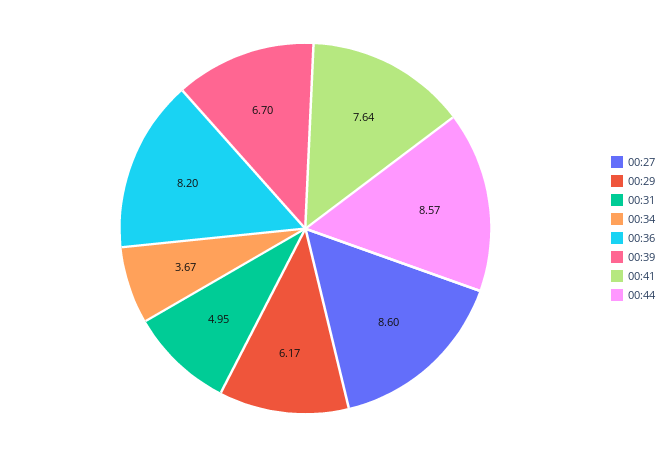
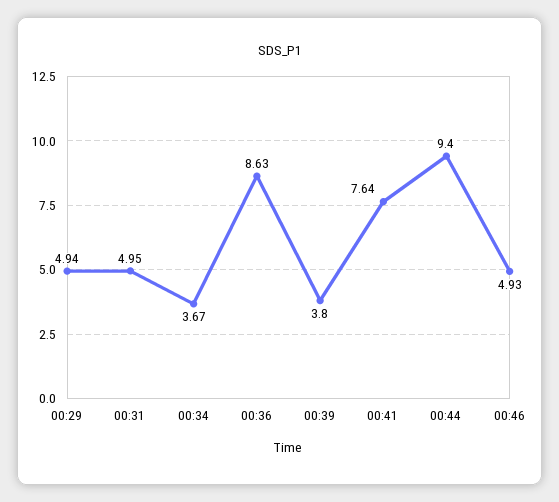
00:27: 8.6 -> none
00:29: 6.17 -> 4.94
00:36: 8.2 -> 8.63
00:39: 6.7 -> 3.8
00:44: 8.57 -> 9.4
00:46: none -> 4.93

